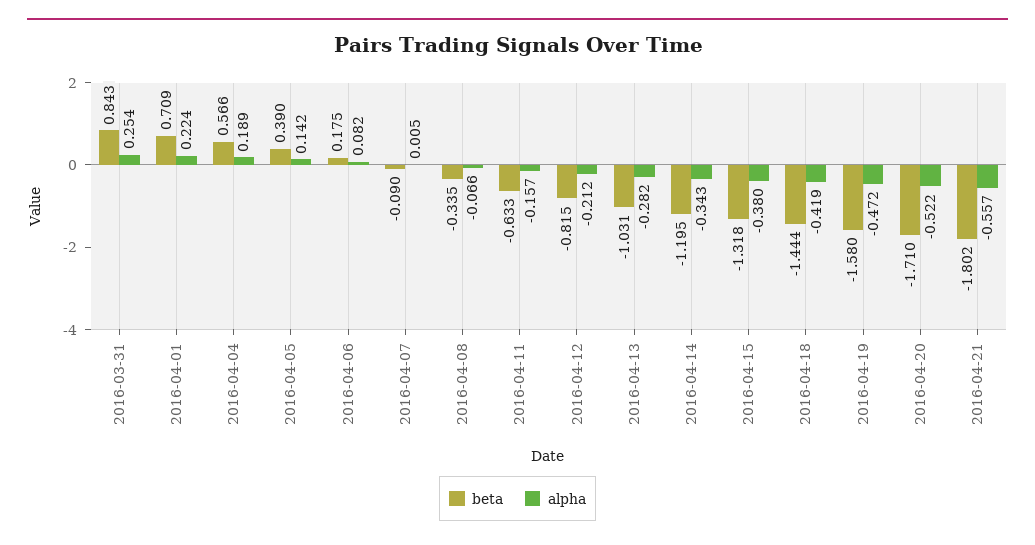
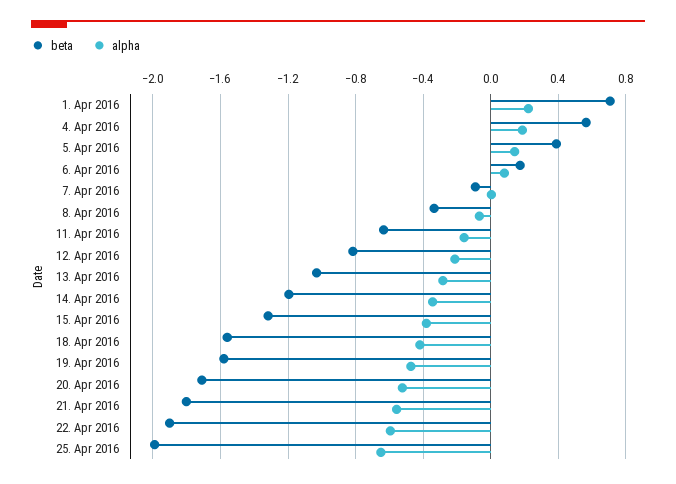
beta, 2016-03-31: 0.843 -> none
alpha, 2016-03-31: 0.254 -> none
beta, 2016-04-18: -1.444 -> -1.55
beta, 22. Apr 2016: none -> -1.9
alpha, 22. Apr 2016: none -> -0.6
beta, 25. Apr 2016: none -> -2
alpha, 25. Apr 2016: none -> -0.65

